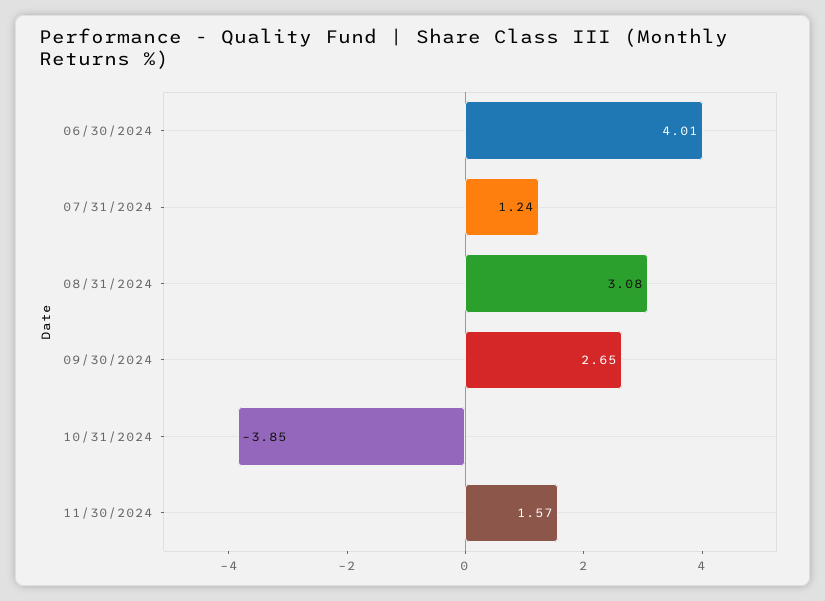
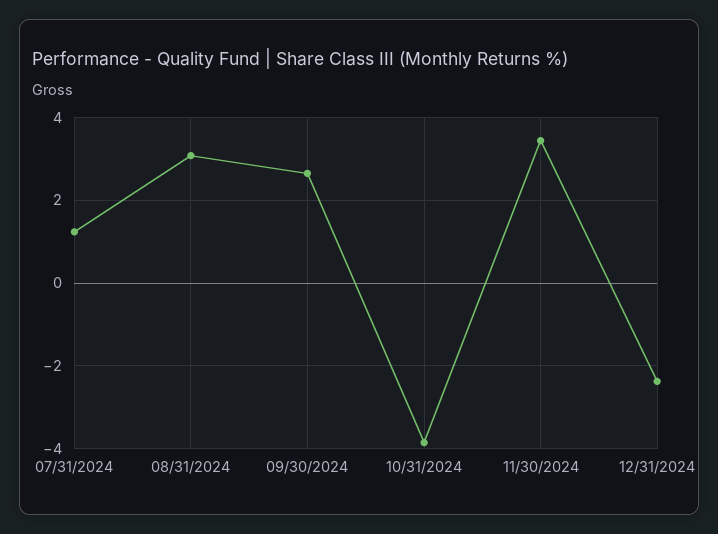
06/30/2024: 4.01 -> none
11/30/2024: 1.57 -> 3.4
12/31/2024: none -> -2.4

